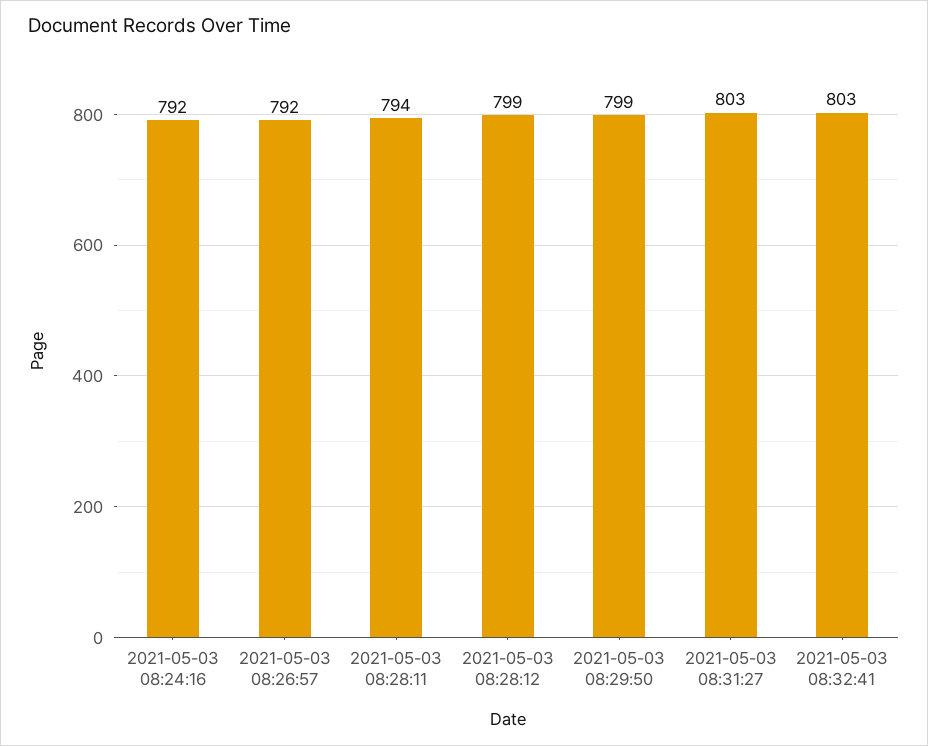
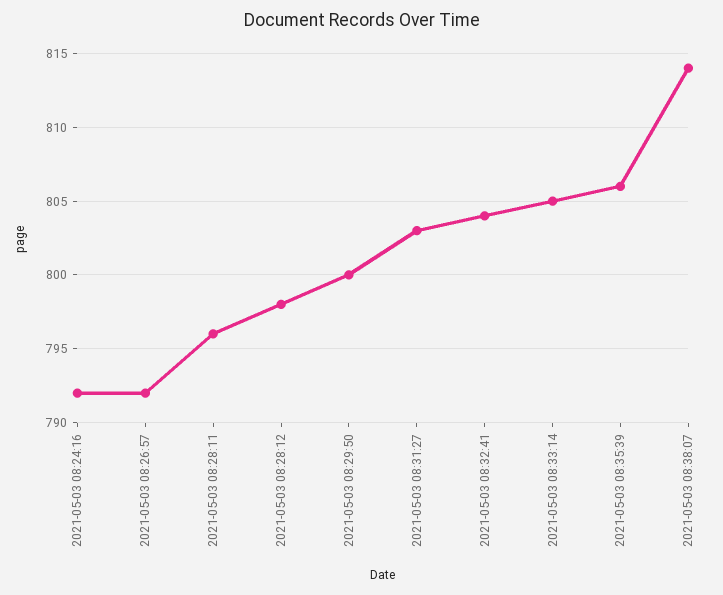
2021-05-03 08:28:11: 794 -> 796
2021-05-03 08:28:12: 799 -> 798
2021-05-03 08:29:50: 799 -> 800
2021-05-03 08:32:41: 803 -> 804
2021-05-03 08:33:14: none -> 805
2021-05-03 08:35:39: none -> 806
2021-05-03 08:38:07: none -> 814

